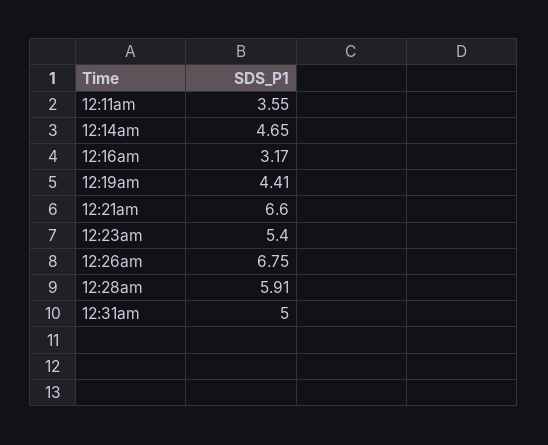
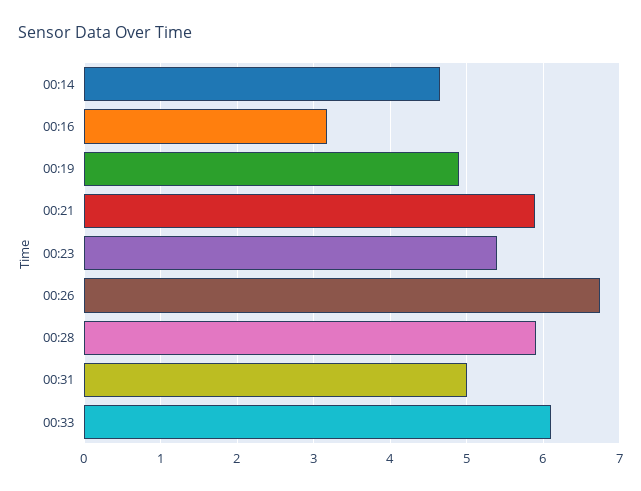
12:11am: 3.55 -> none
12:19am: 4.41 -> 4.9
12:21am: 6.6 -> 5.9
00:33: none -> 6.1

